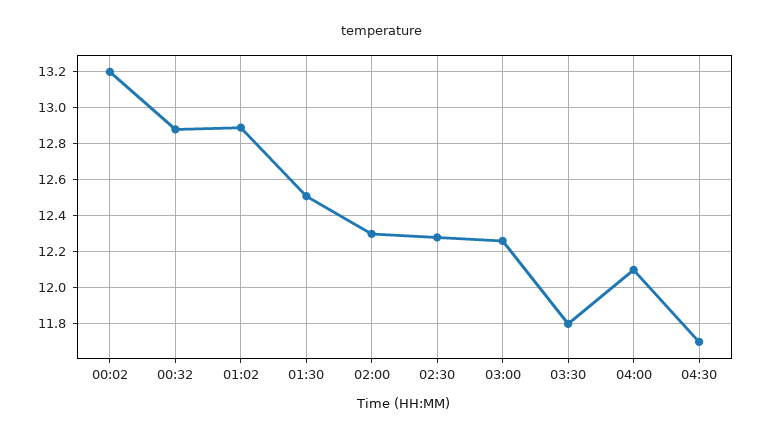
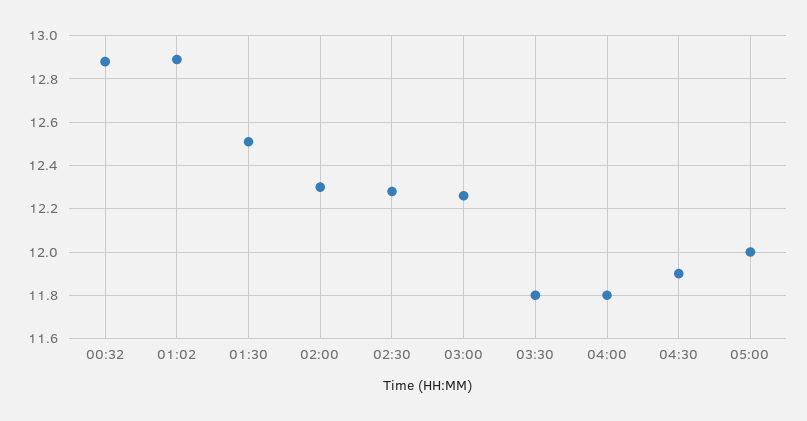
00:02: 13.2 -> none
04:00: 12.1 -> 11.8
04:30: 11.7 -> 11.9
05:00: none -> 12

